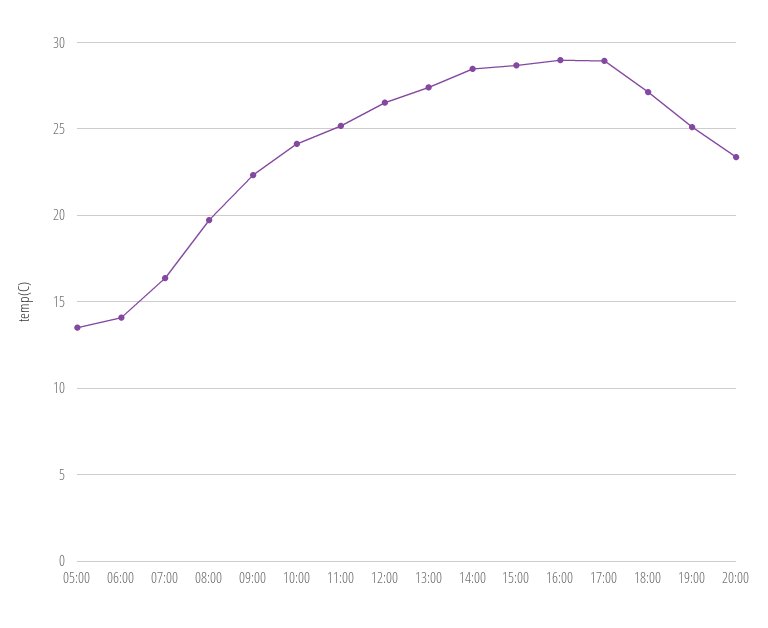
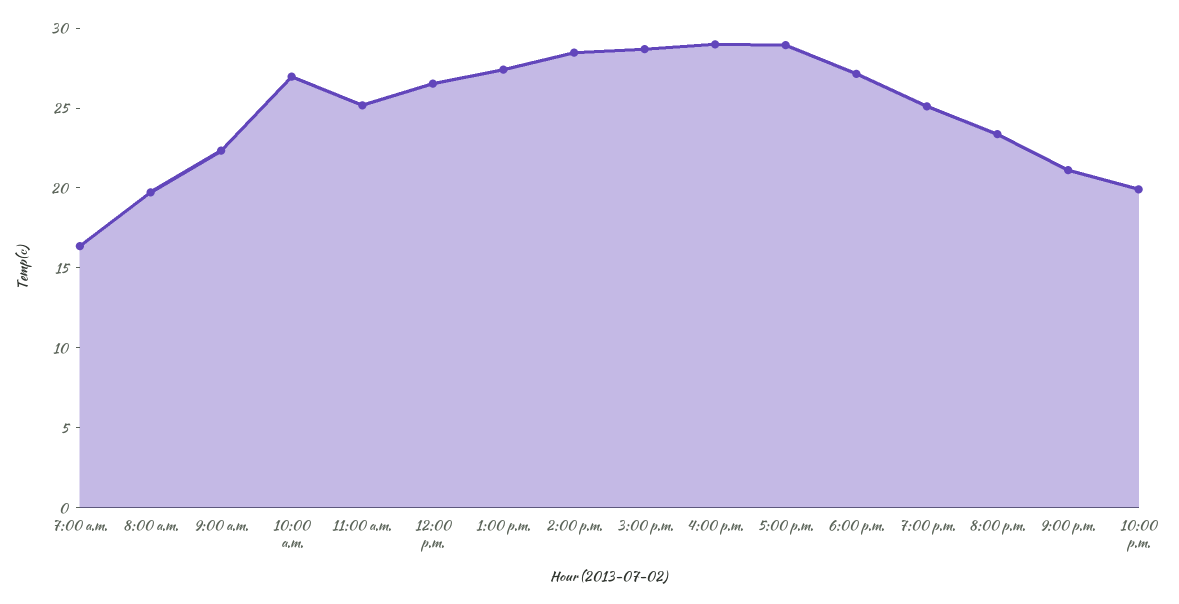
05:00: 13.5 -> none
06:00: 14 -> none
10:00: 24 -> 27
9:00 p.m.: none -> 21
10:00 p.m.: none -> 20

